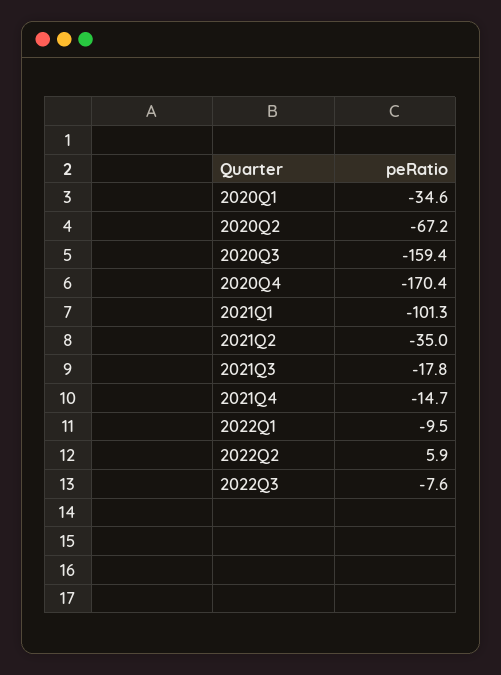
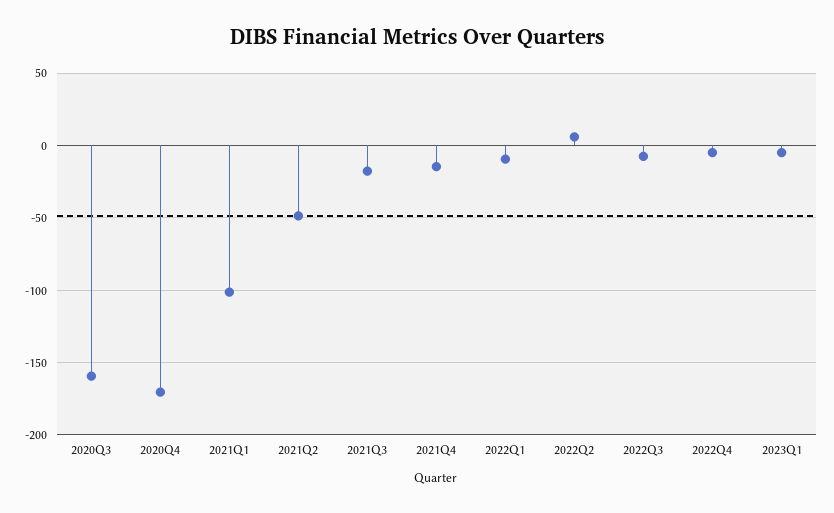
2020Q1: -34.6 -> none
2020Q2: -67.2 -> none
2021Q2: -35 -> -50
2022Q4: none -> -5
2023Q1: none -> -5

